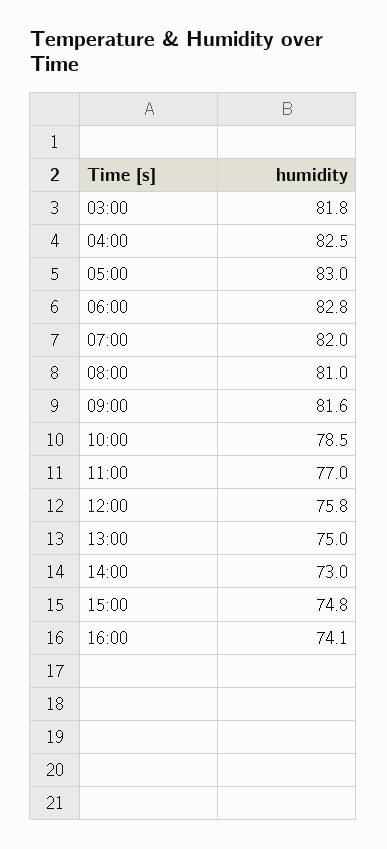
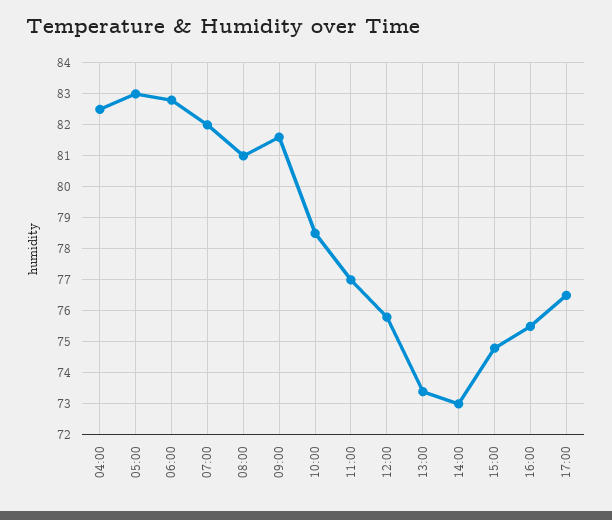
03:00: 81.8 -> none
13:00: 75 -> 73.5
16:00: 74.1 -> 75.5
17:00: none -> 76.5

